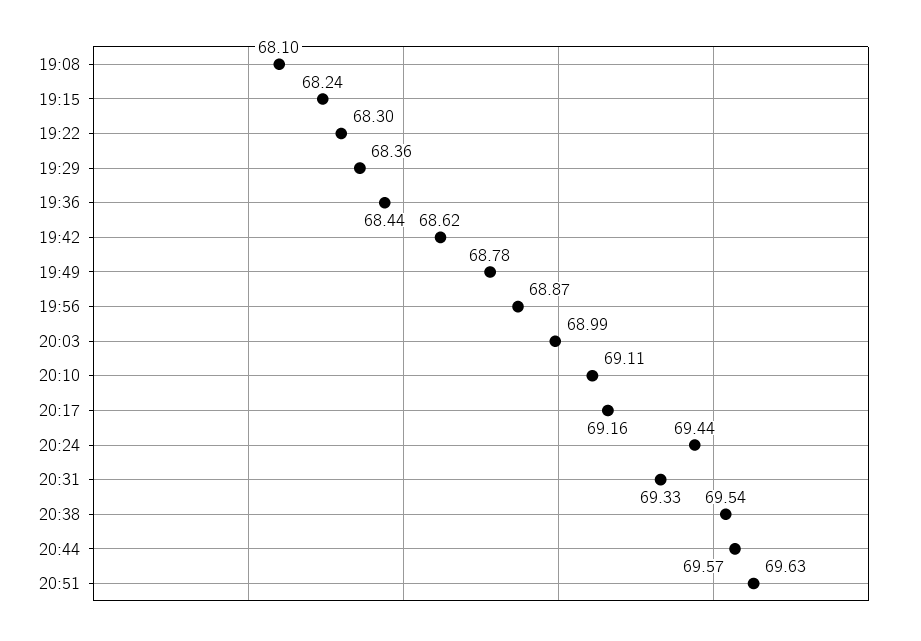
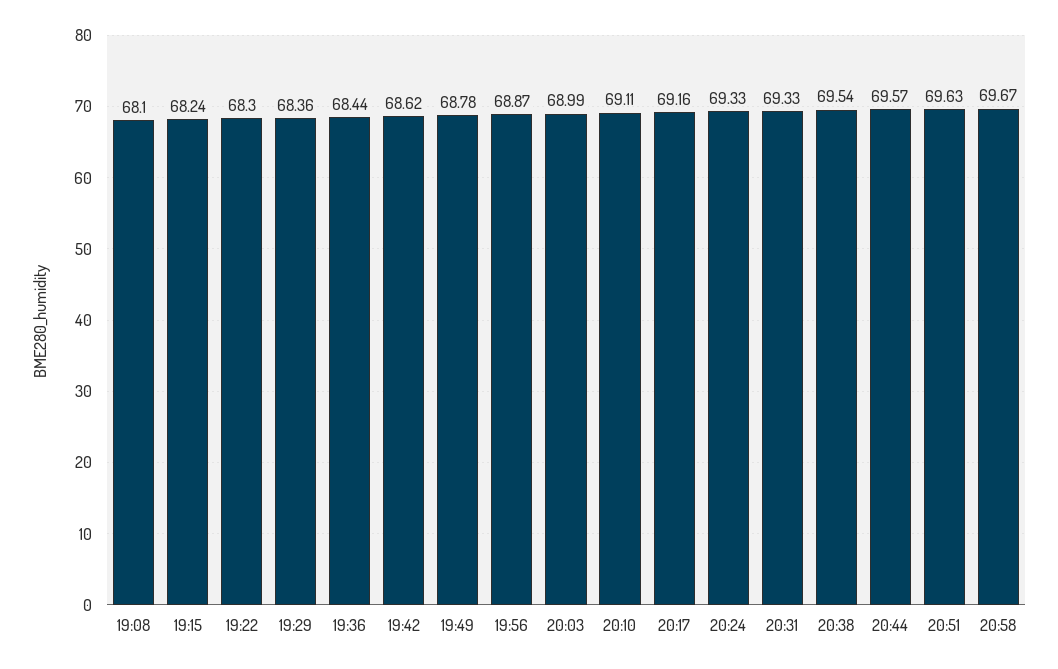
20:24: 69.44 -> 69.33
20:58: none -> 69.67

